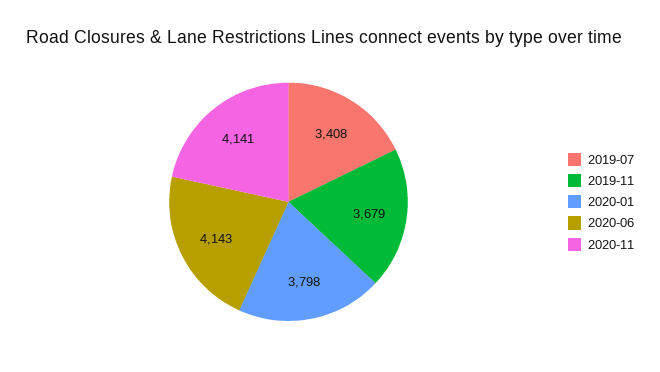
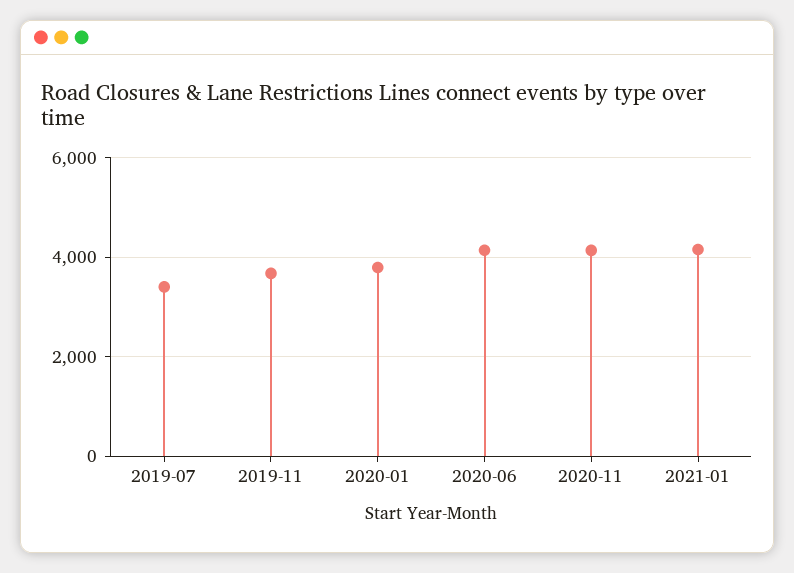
2021-01: none -> 4200

